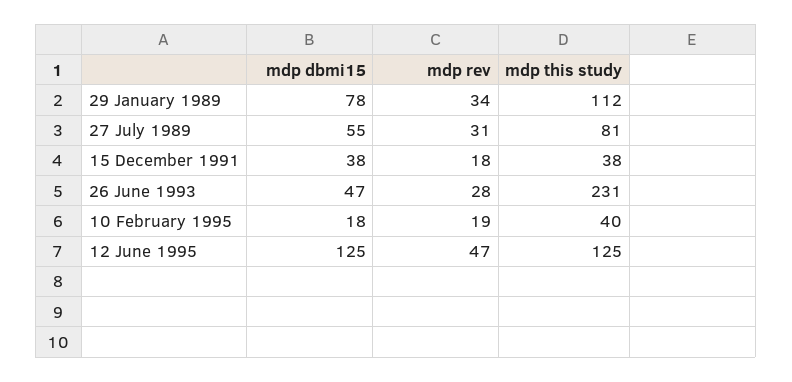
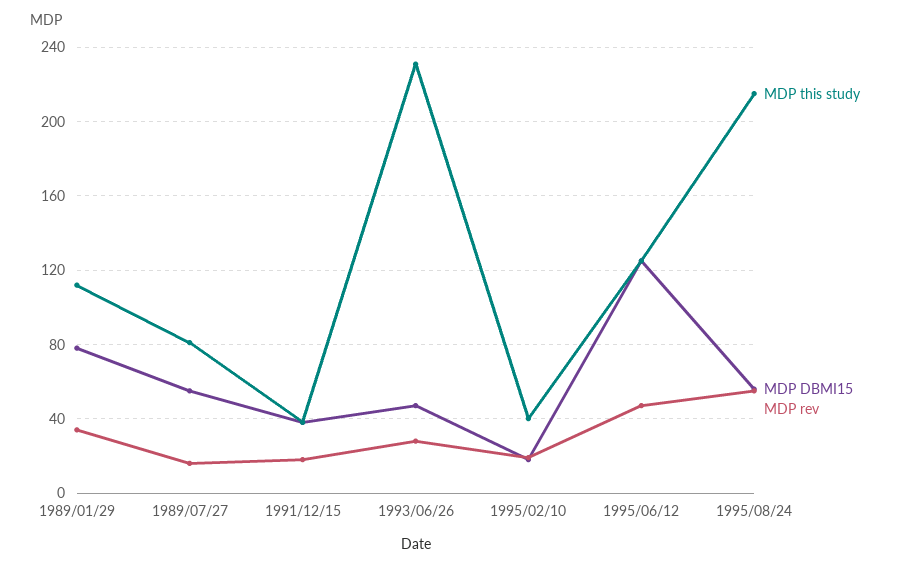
mdp rev, 27 July 1989: 31 -> 15
mdp this study, 1995/08/24: none -> 215
mdp dbmi15, 1995/08/24: none -> 55
mdp rev, 1995/08/24: none -> 55

